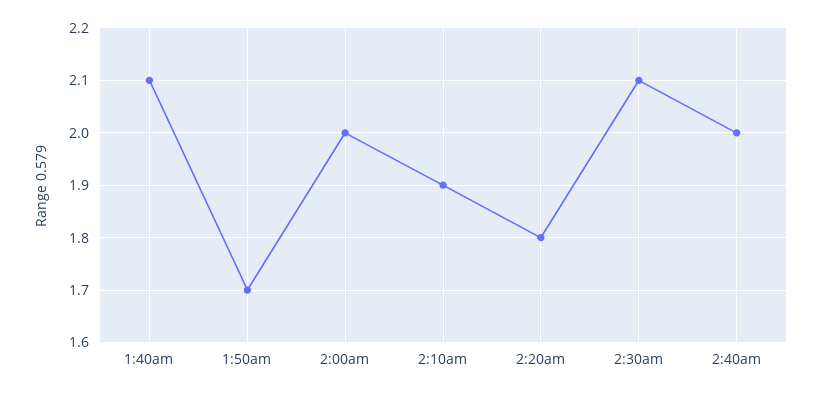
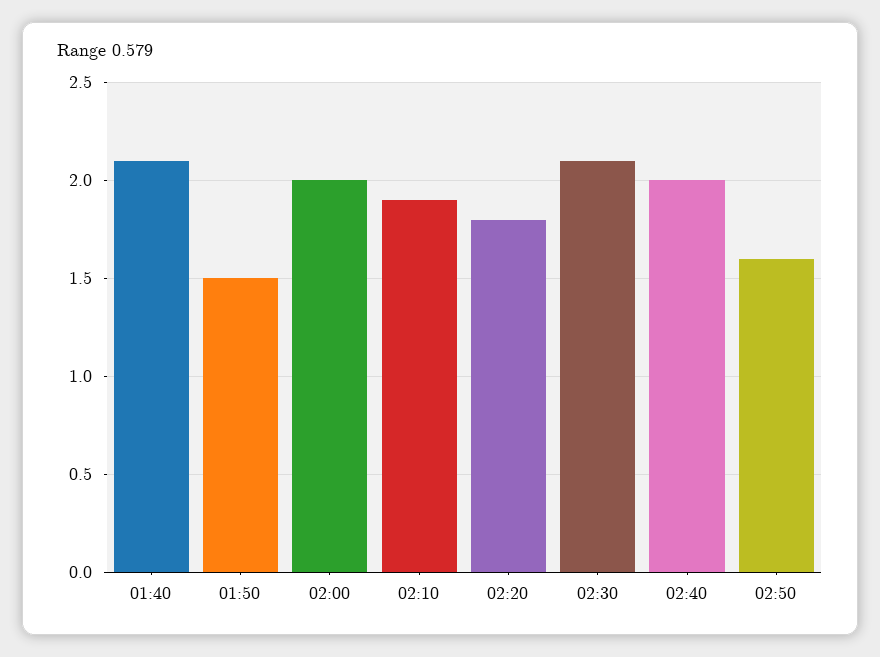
1:50am: 1.7 -> 1.5
02:50: none -> 1.6

